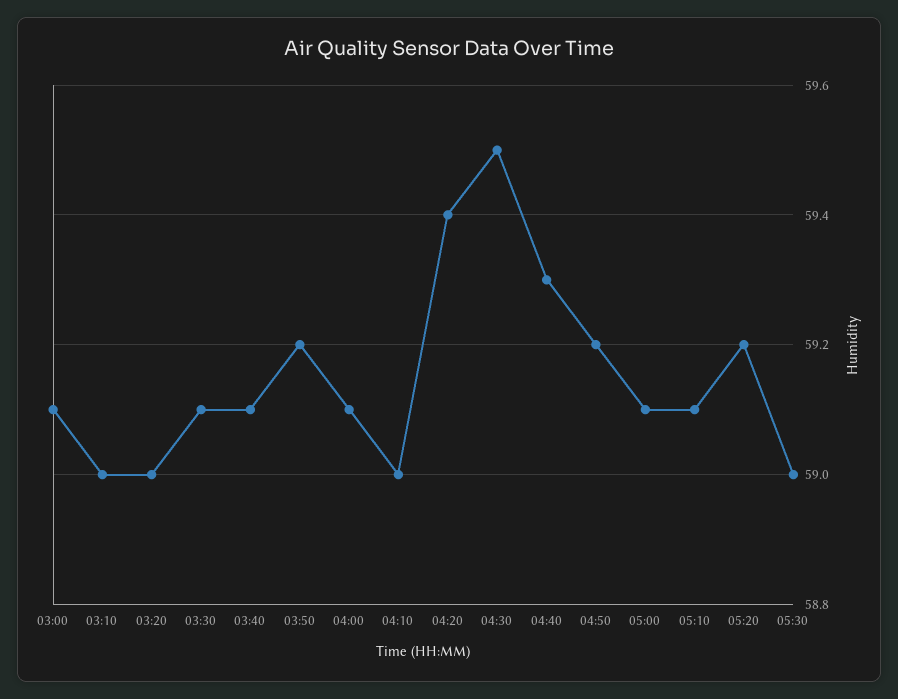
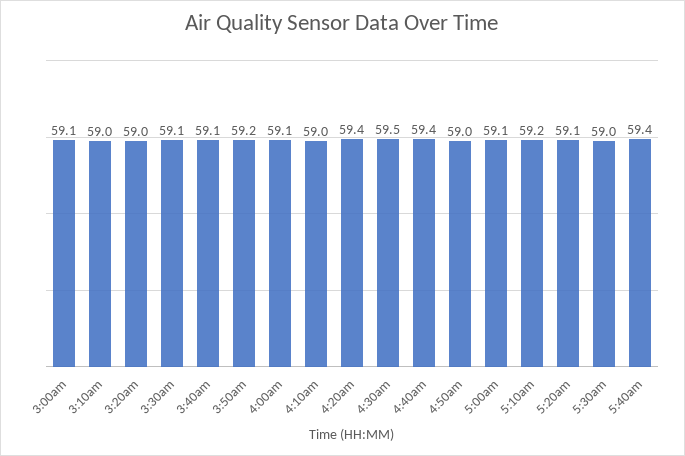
04:40: 59.3 -> 59.4
04:50: 59.2 -> 59
05:10: 59.1 -> 59.2
05:20: 59.2 -> 59.1
5:40am: none -> 59.4

